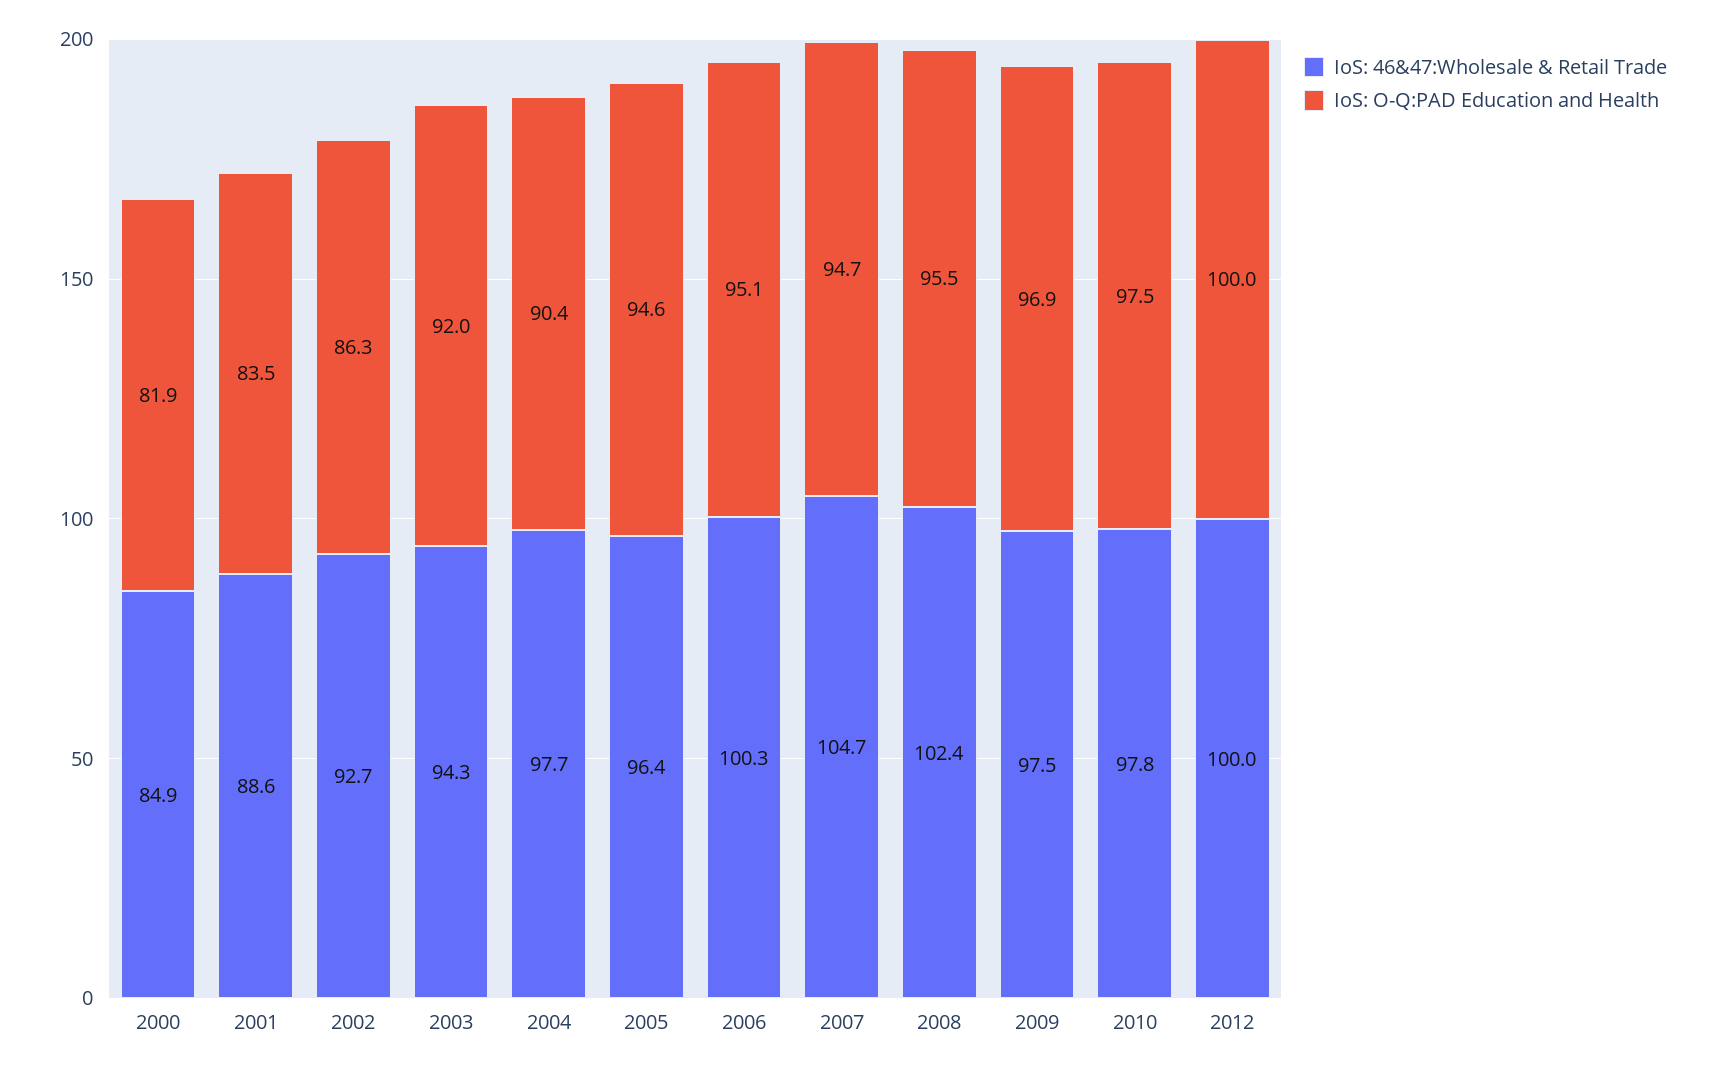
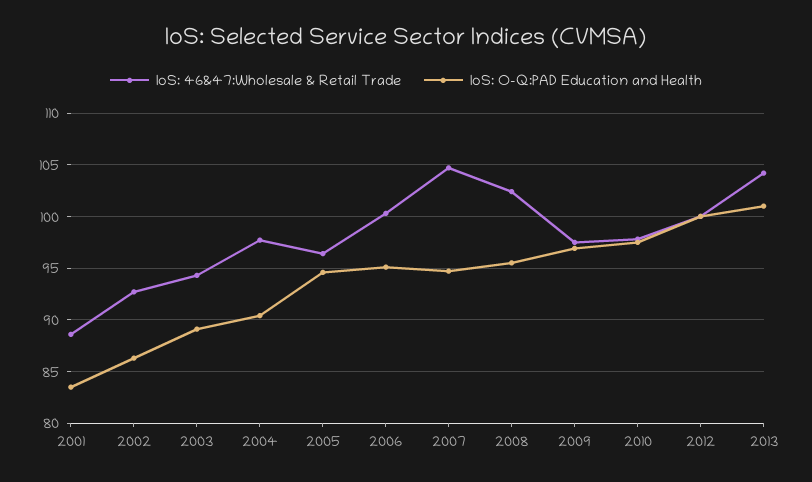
IoS: 46&47:Wholesale & Retail Trade, 2000: 84.9 -> none
IoS: O-Q:PAD Education and Health, 2000: 81.9 -> none
IoS: O-Q:PAD Education and Health, 2003: 92 -> 89
IoS: 46&47:Wholesale & Retail Trade, 2013: none -> 104
IoS: O-Q:PAD Education and Health, 2013: none -> 101

